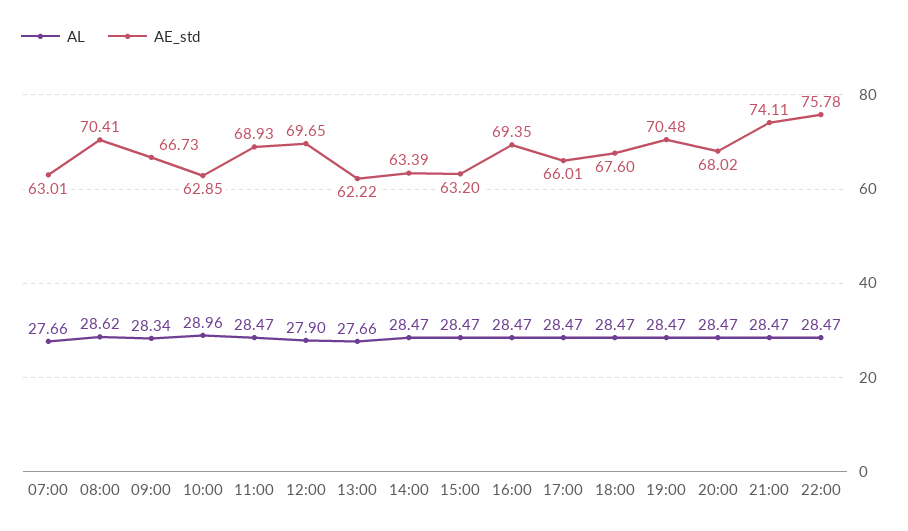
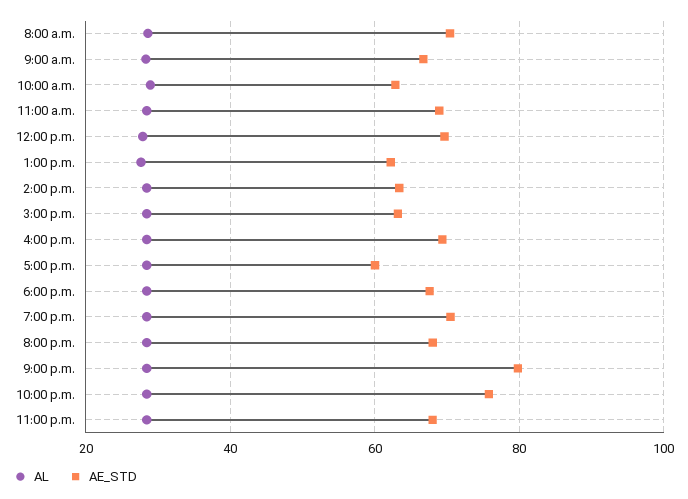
AL, 07:00: 27.66 -> none
AE_std, 07:00: 63.01 -> none
AE_std, 17:00: 66.01 -> 60
AE_std, 21:00: 74.11 -> 80
AL, 11:00 p.m.: none -> 28
AE_std, 11:00 p.m.: none -> 68

